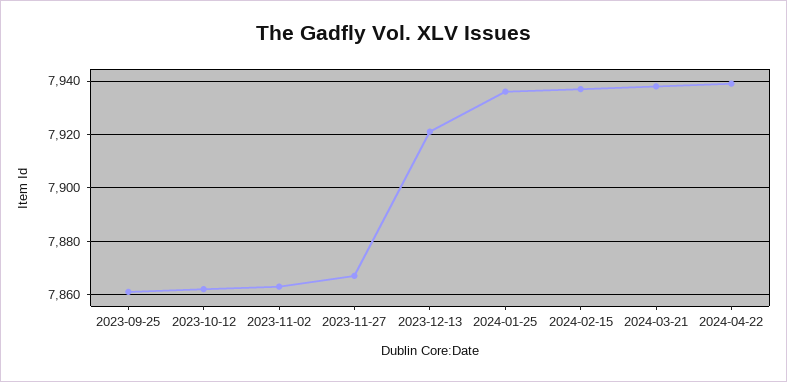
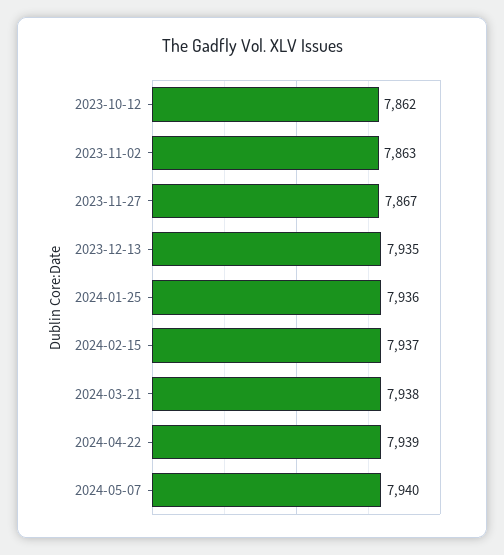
2023-09-25: 7860 -> none
2023-12-13: 7920 -> 7935
2024-05-07: none -> 7940

